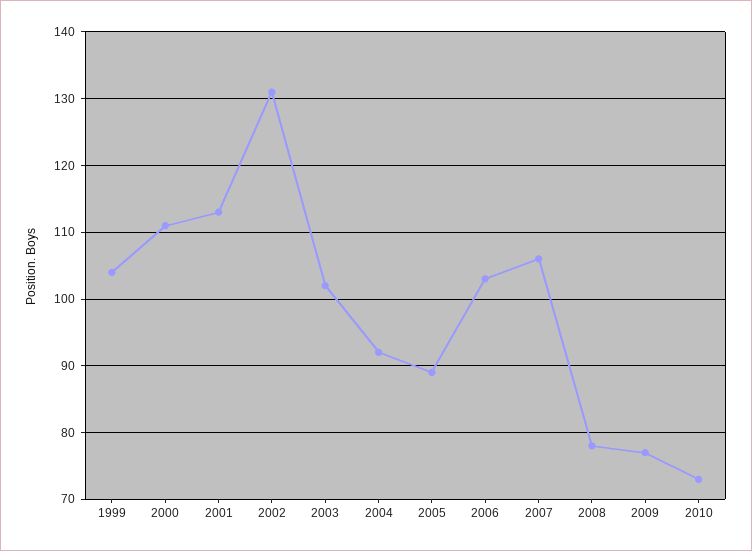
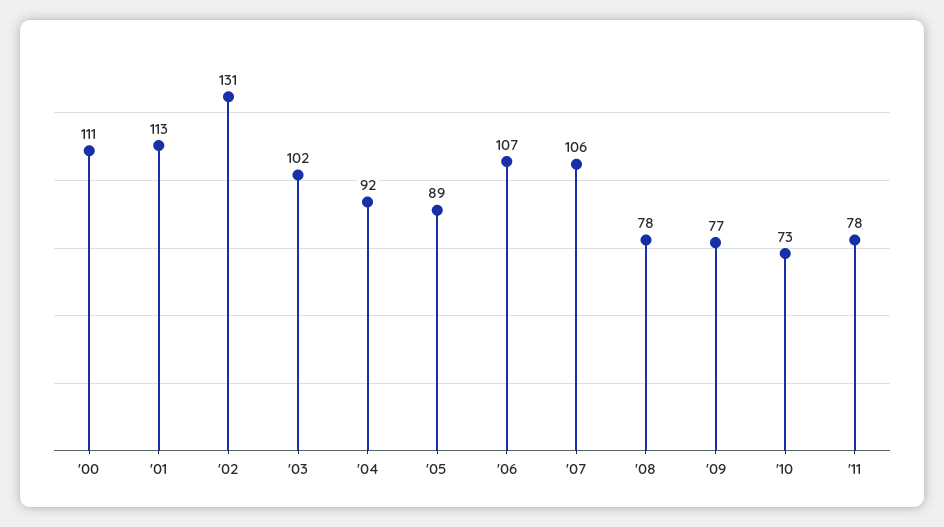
1999: 104 -> none
2006: 103 -> 107
'11: none -> 78

